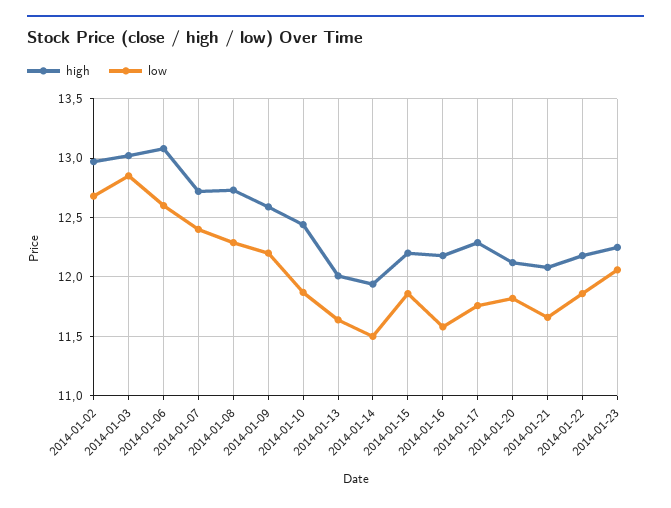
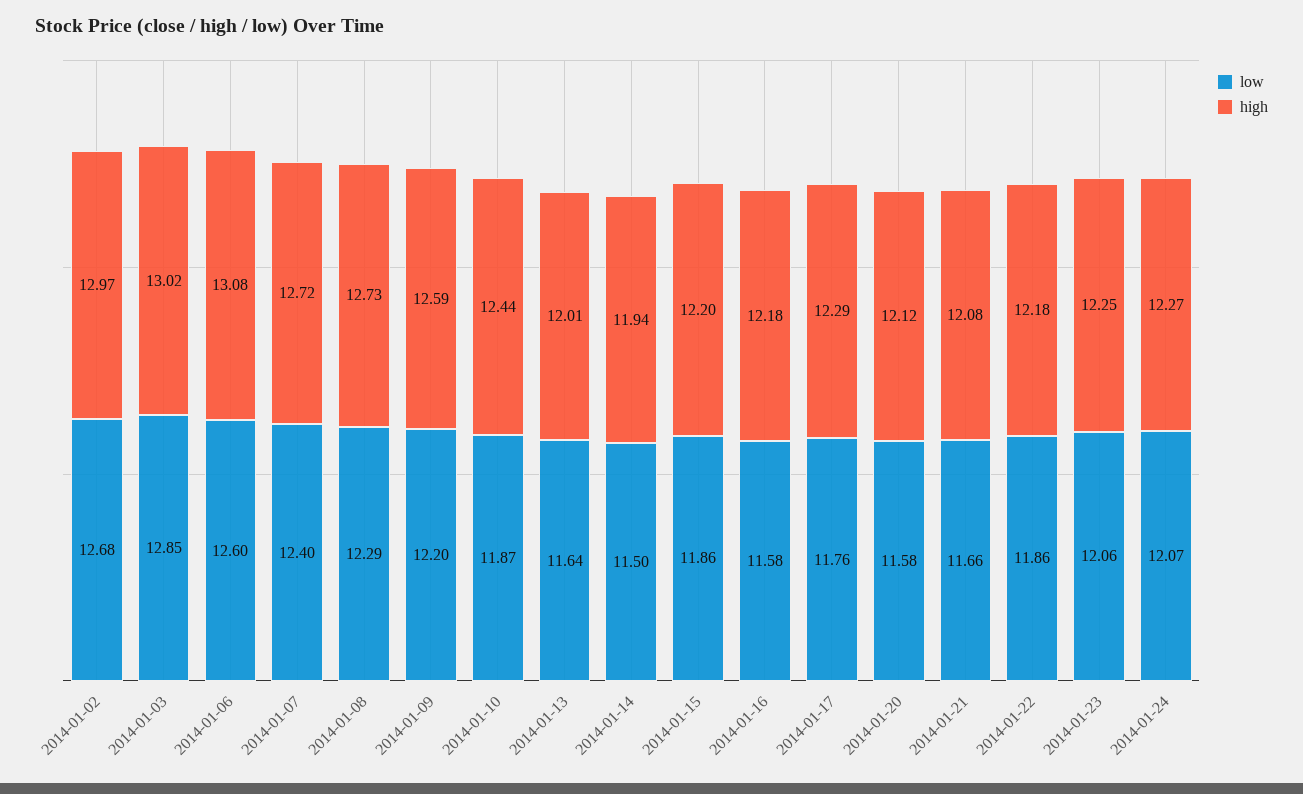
low, 2014-01-20: 11.8 -> 11.58
low, 2014-01-24: none -> 12.07
high, 2014-01-24: none -> 12.27

